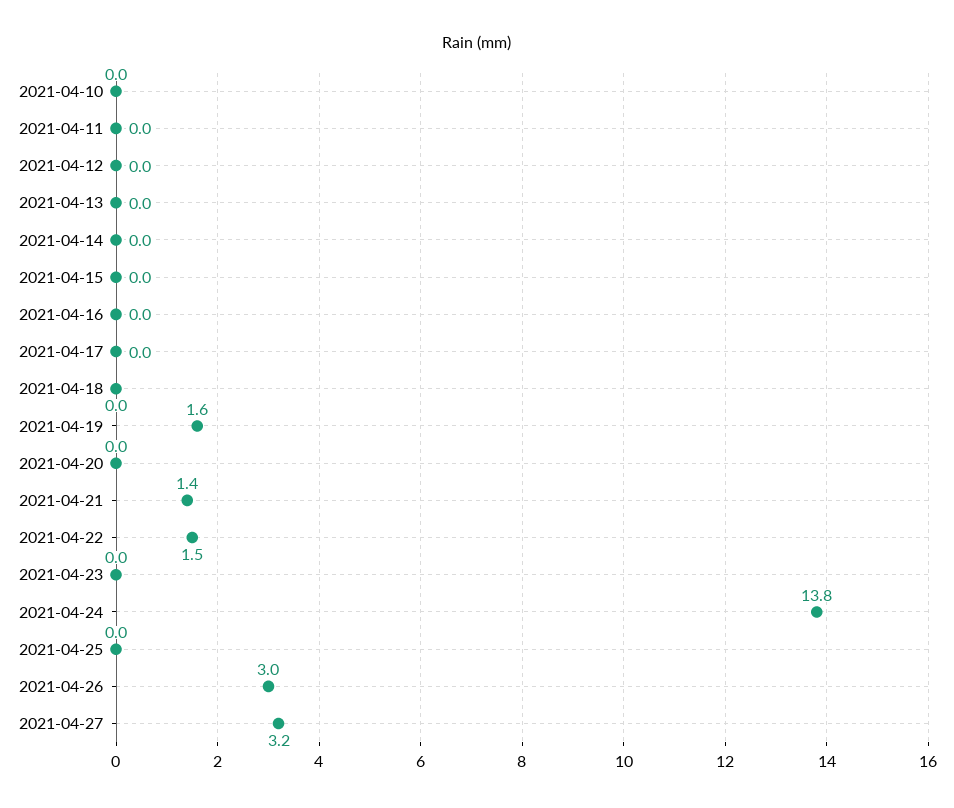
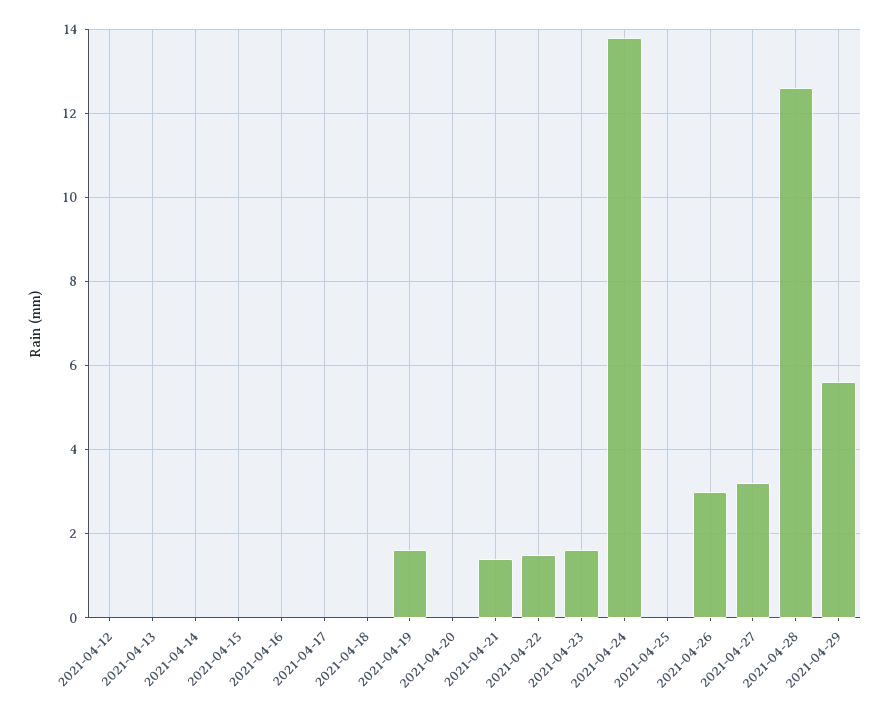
2021-04-10: 0 -> none
2021-04-11: 0 -> none
2021-04-23: 0 -> 1.5
2021-04-28: none -> 12.5
2021-04-29: none -> 5.5

